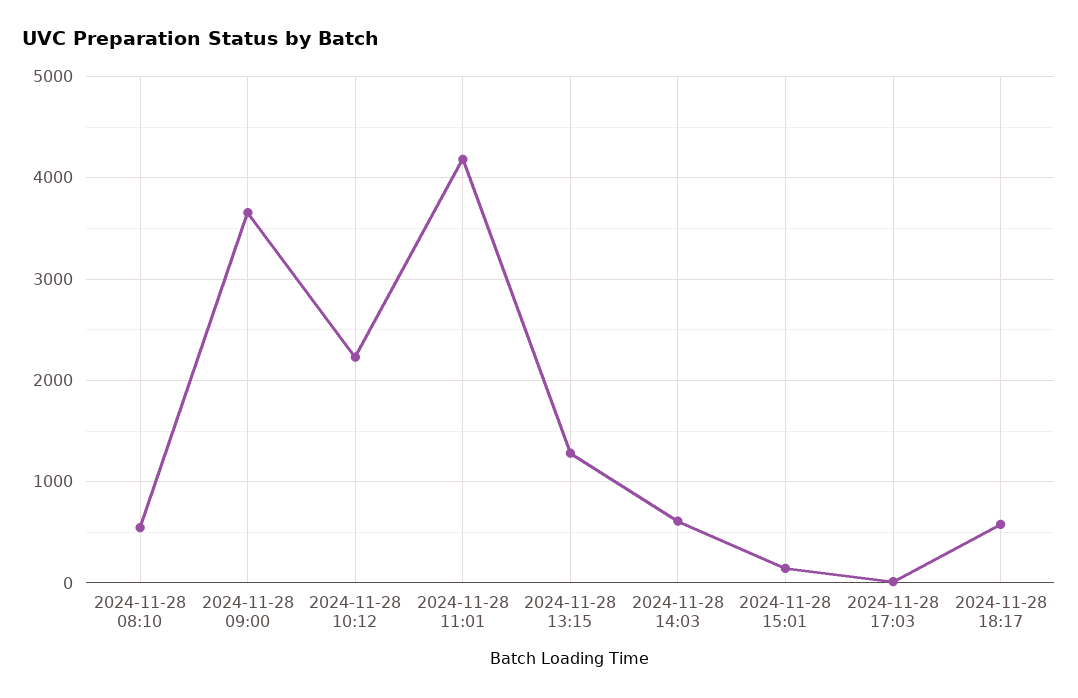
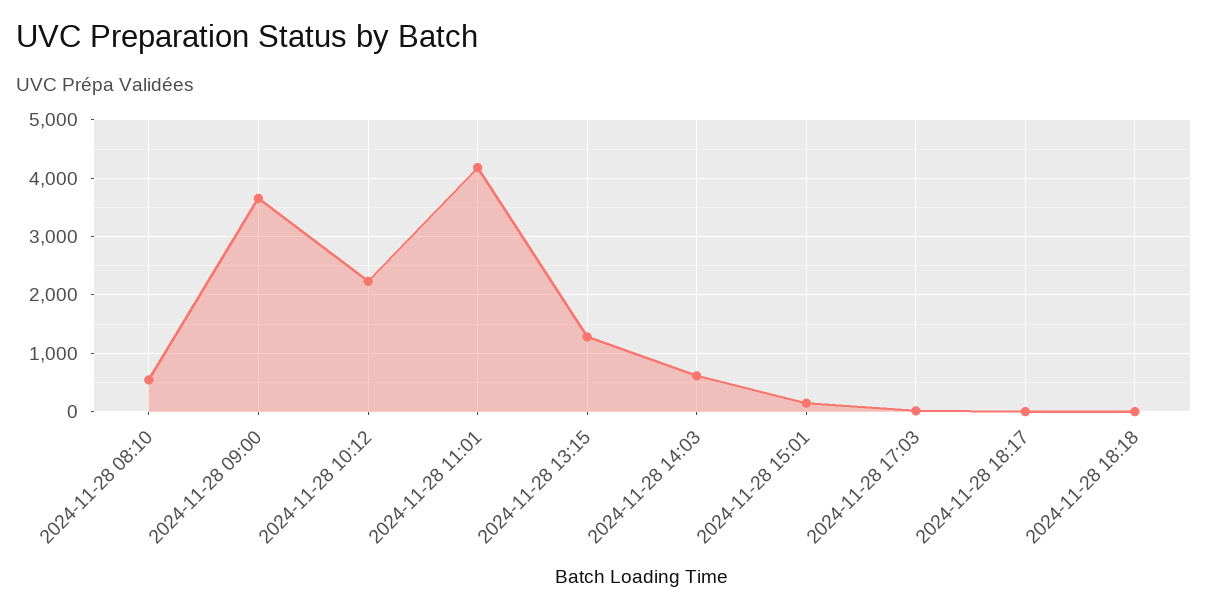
2024-11-28 18:17: 600 -> 0
2024-11-28 18:18: none -> 0

